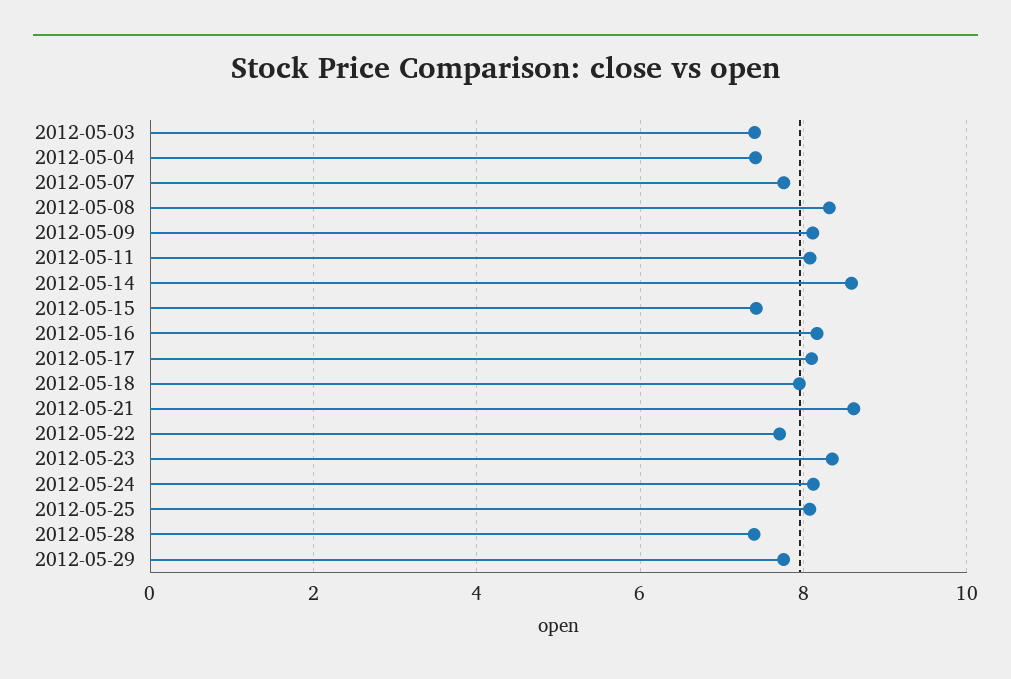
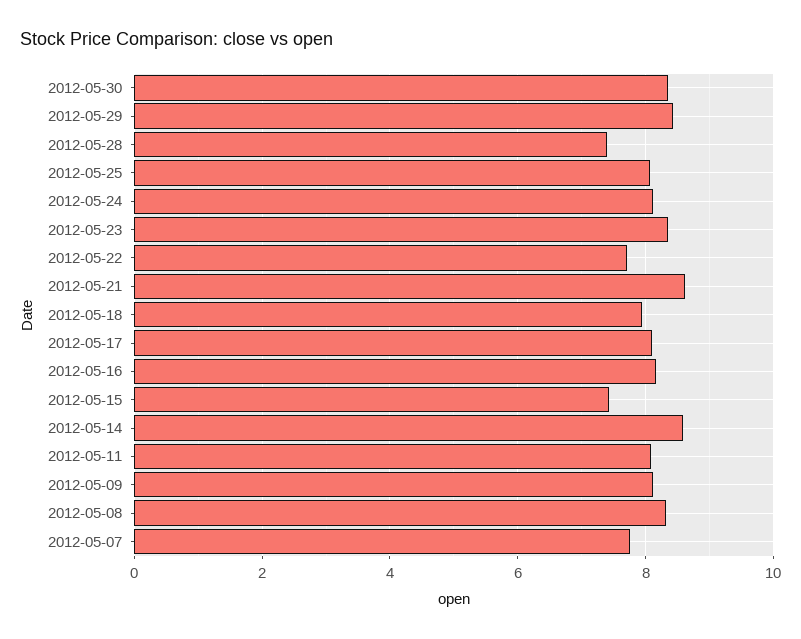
2012-05-03: 7.4 -> none
2012-05-04: 7.4 -> none
2012-05-29: 7.8 -> 8.4
2012-05-30: none -> 8.4

